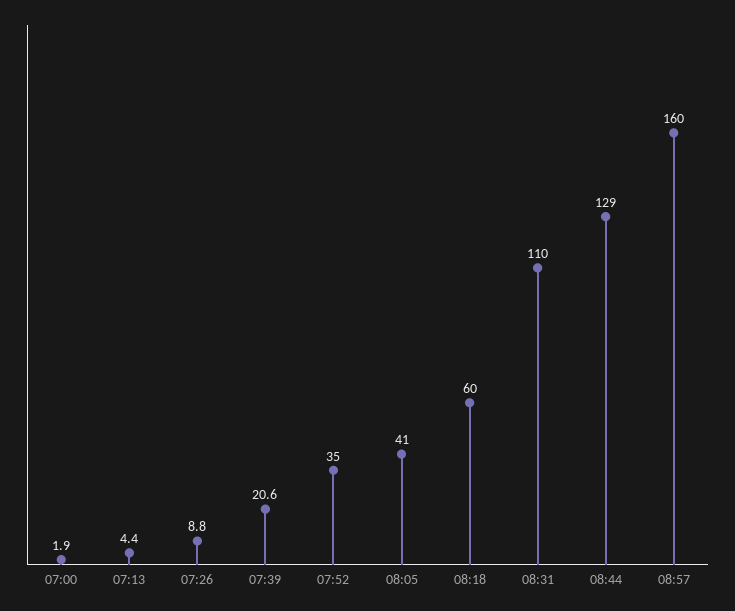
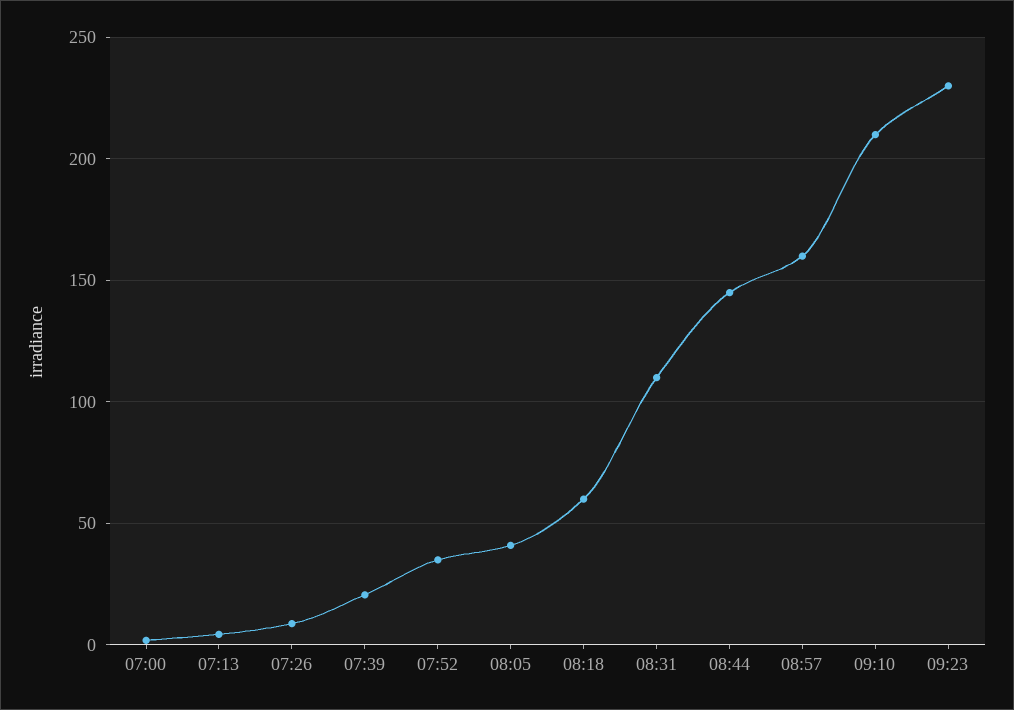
08:44: 129 -> 145
09:10: none -> 210
09:23: none -> 230

